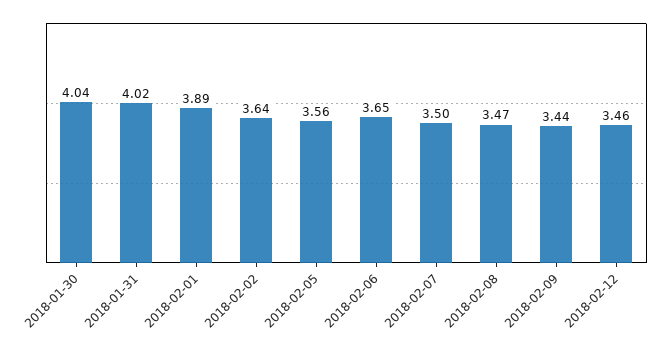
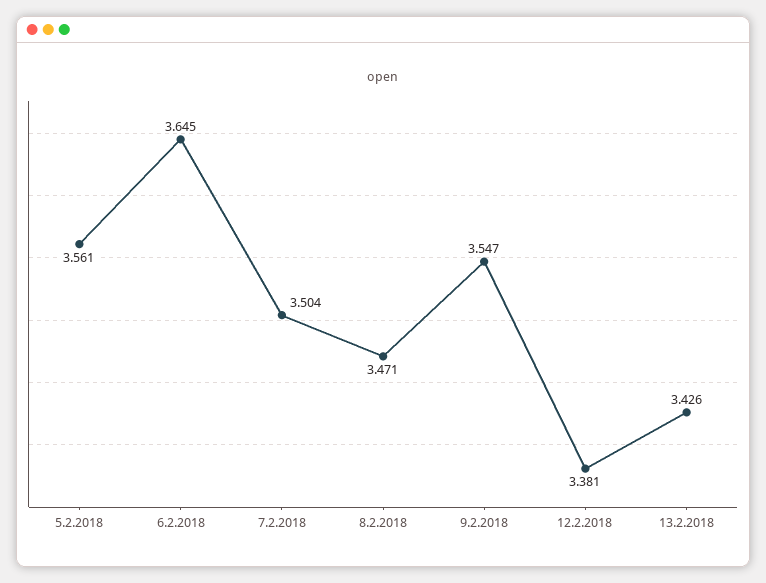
2018-01-30: 4.04 -> none
2018-01-31: 4.02 -> none
2018-02-01: 3.89 -> none
2018-02-02: 3.64 -> none
2018-02-09: 3.44 -> 3.547
2018-02-12: 3.46 -> 3.381
13.2.2018: none -> 3.426

